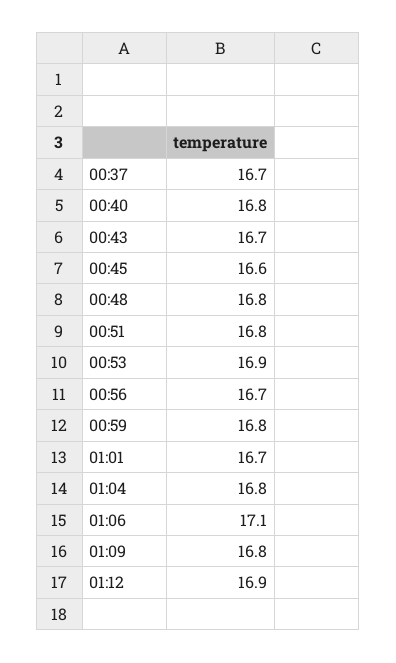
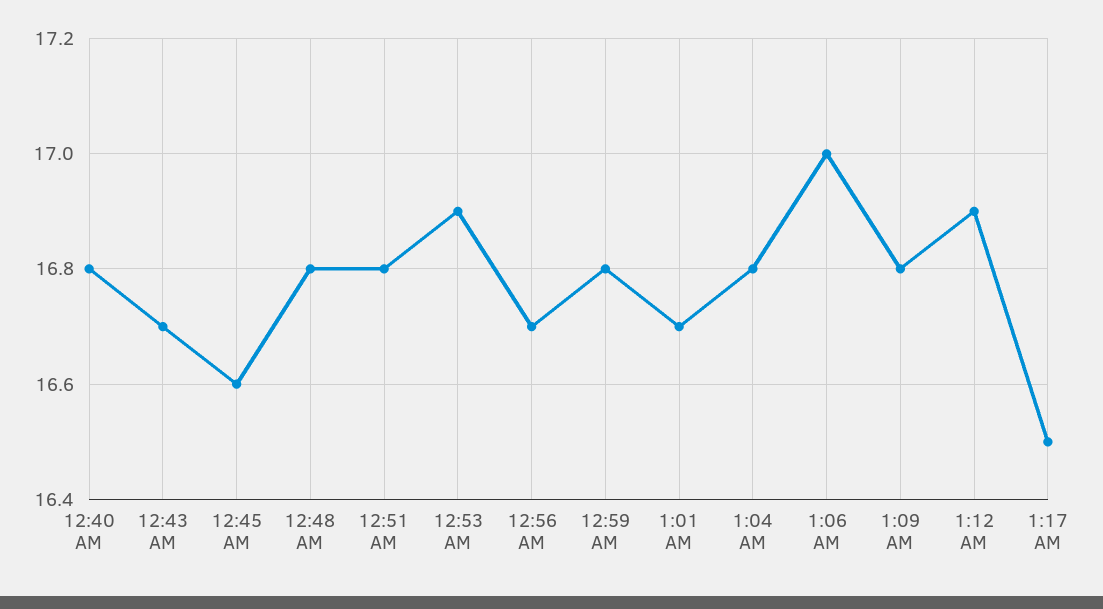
00:37: 16.7 -> none
01:06: 17.1 -> 17
1:17 AM: none -> 16.5

